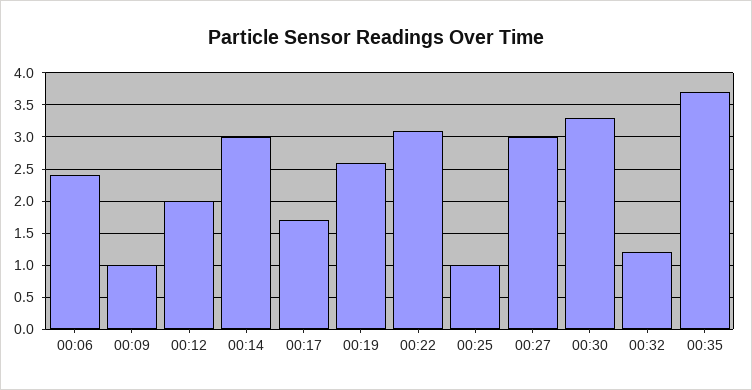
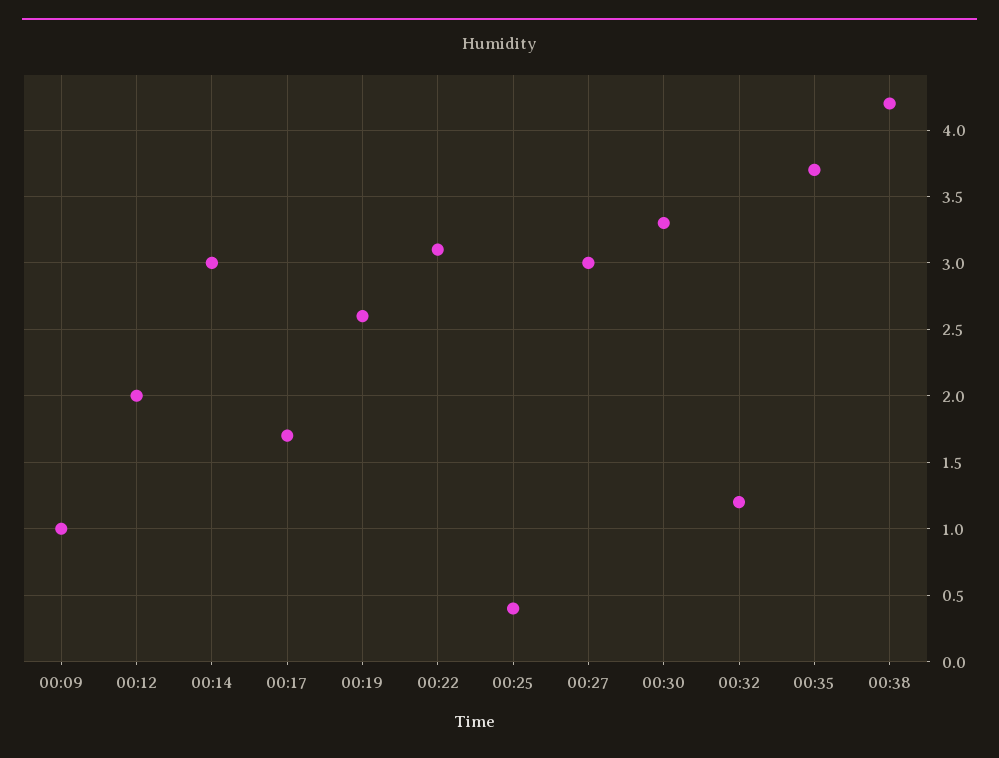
00:06: 2.4 -> none
00:25: 1 -> 0.4
00:38: none -> 4.2

